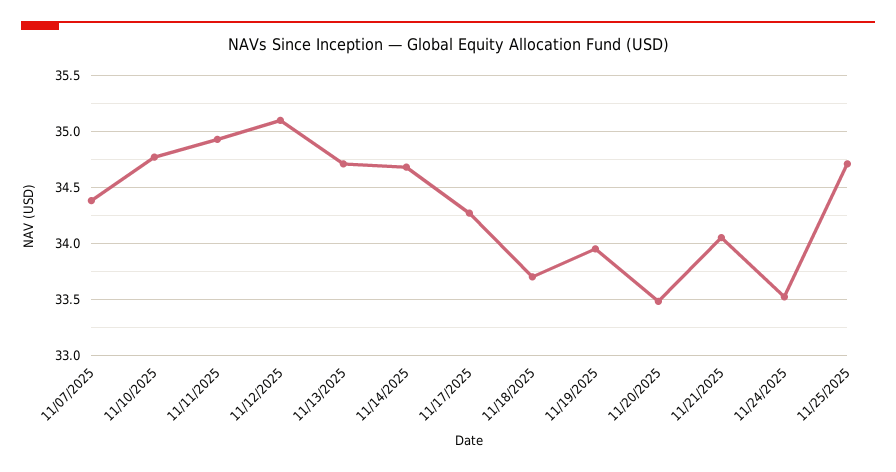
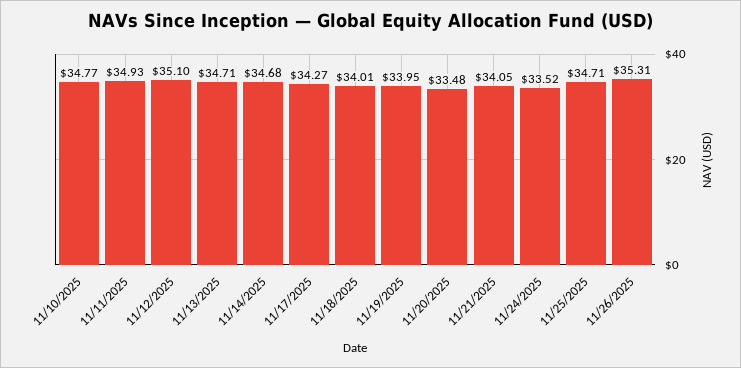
11/07/2025: 34.4 -> none
11/18/2025: 33.7 -> 34.01
11/26/2025: none -> 35.31

